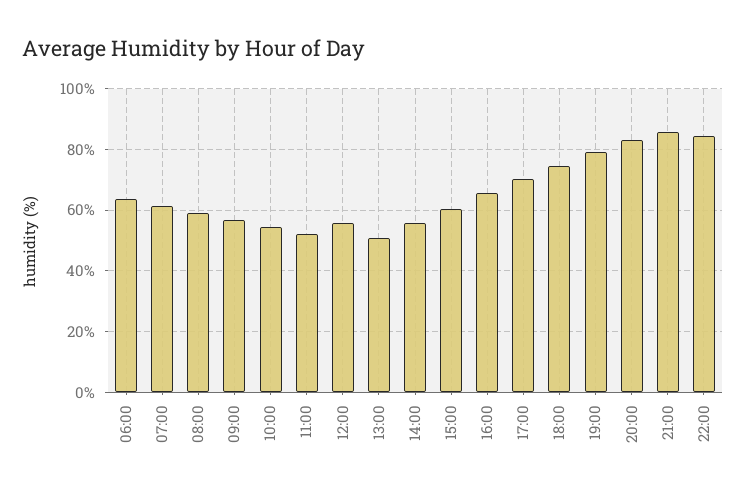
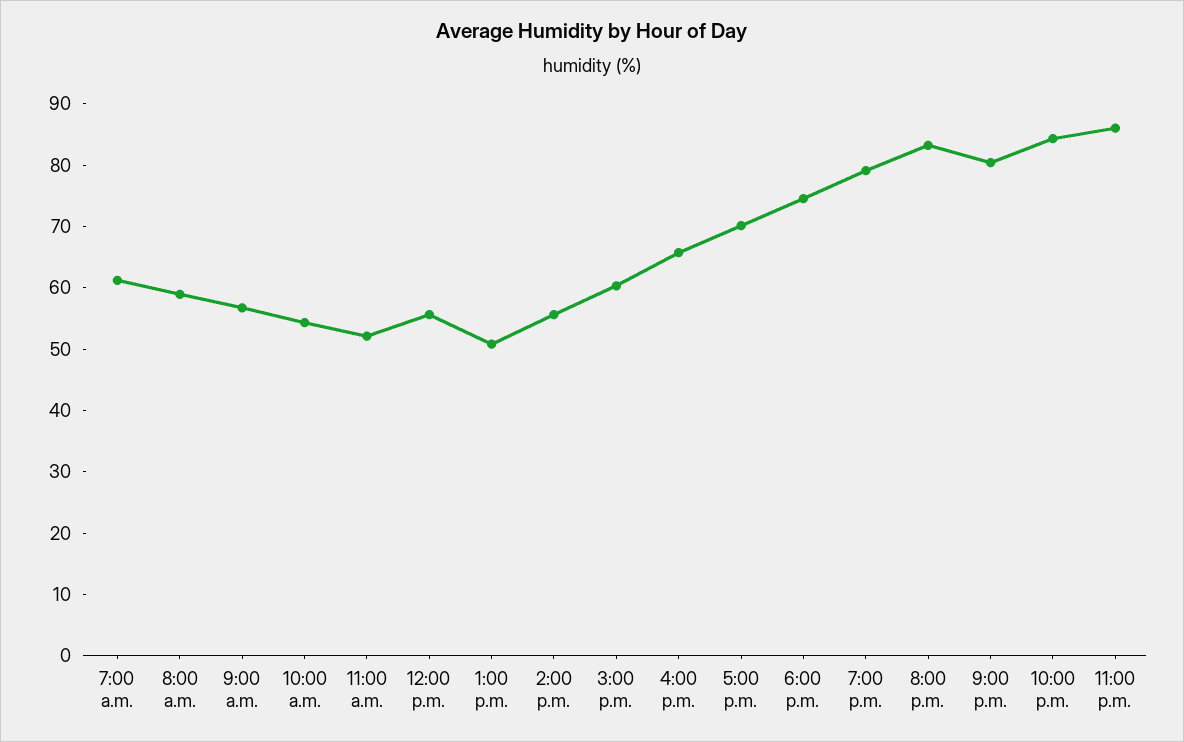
06:00: 64 -> none
21:00: 86 -> 80
11:00 p.m.: none -> 86

